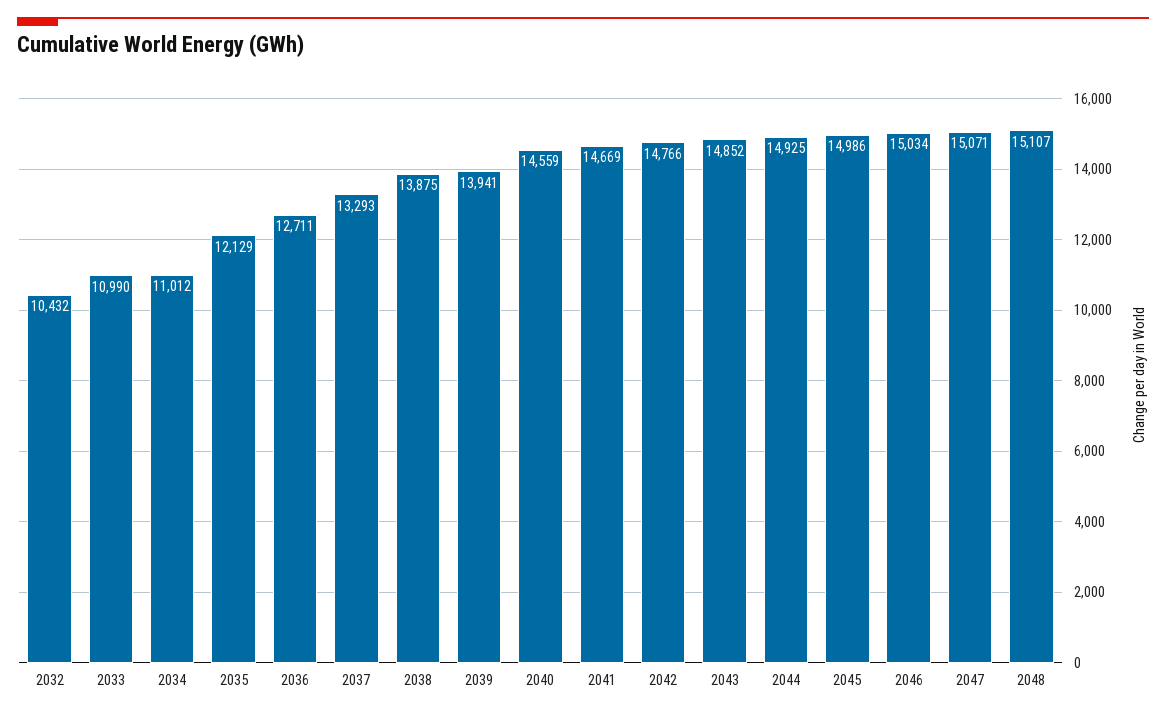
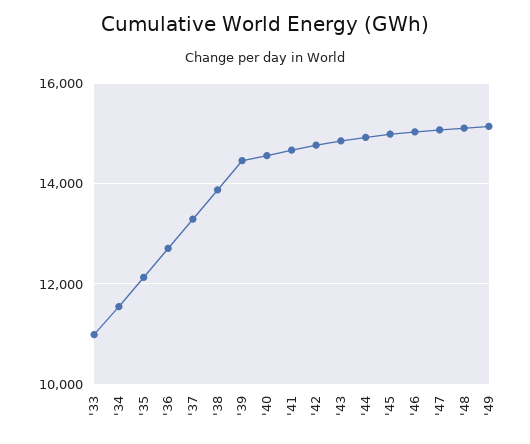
2032: 10432 -> none
2034: 11012 -> 11600
2039: 13941 -> 14400
'49: none -> 15200

